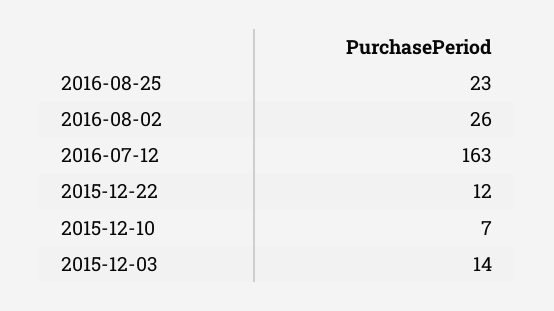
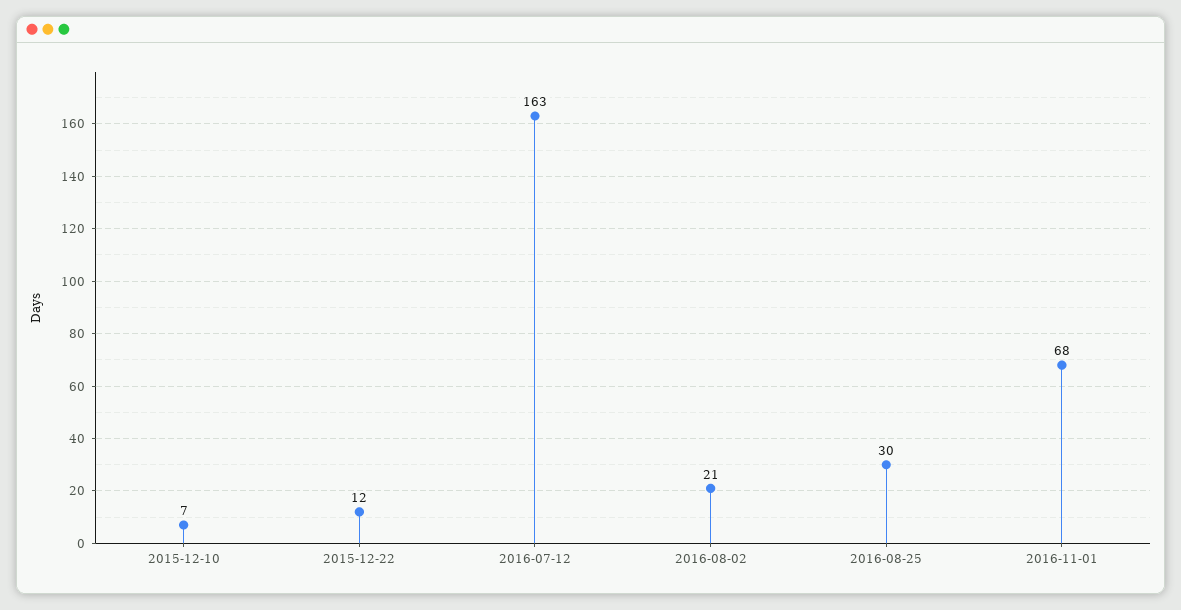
2016-08-25: 23 -> 30
2016-08-02: 26 -> 21
2015-12-03: 14 -> none
2016-11-01: none -> 68

